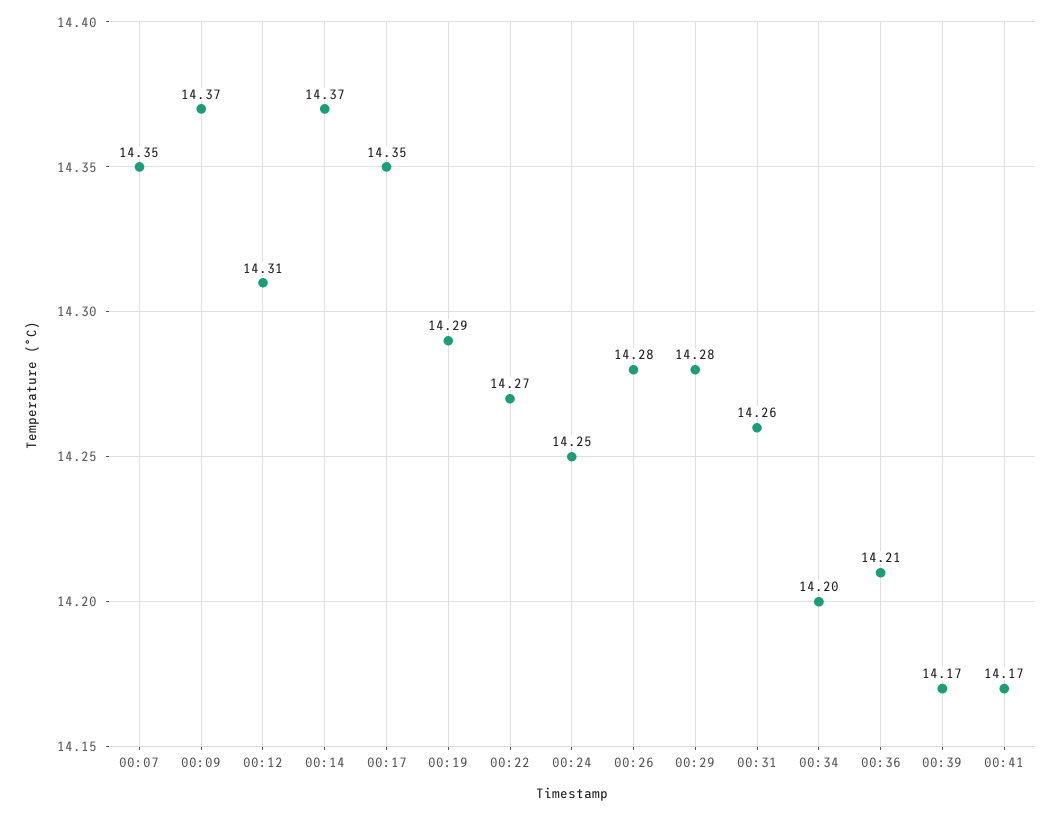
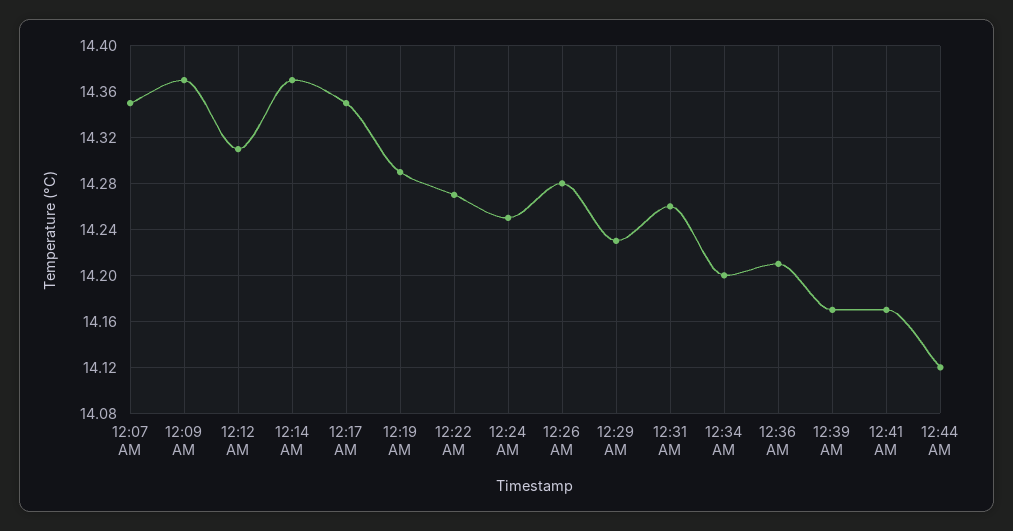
00:29: 14.28 -> 14.23
12:44 AM: none -> 14.12

